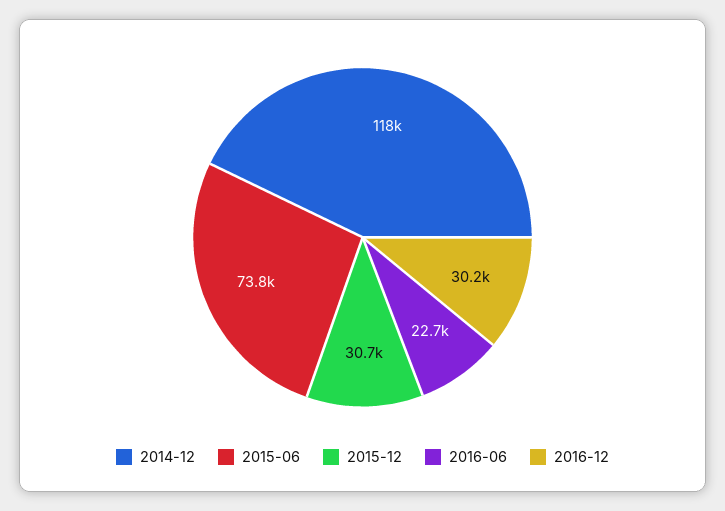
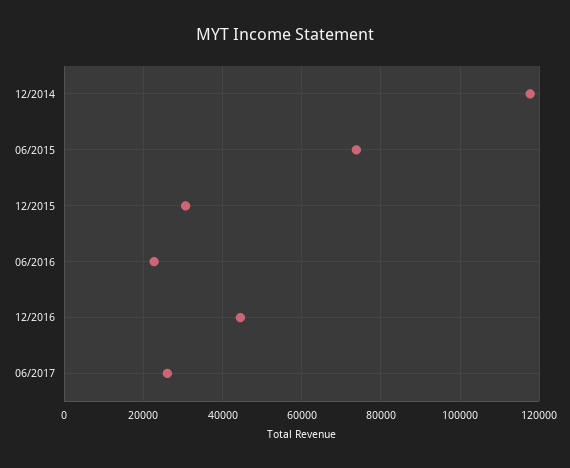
2016-12: 30200 -> 44000
06/2017: none -> 26000

